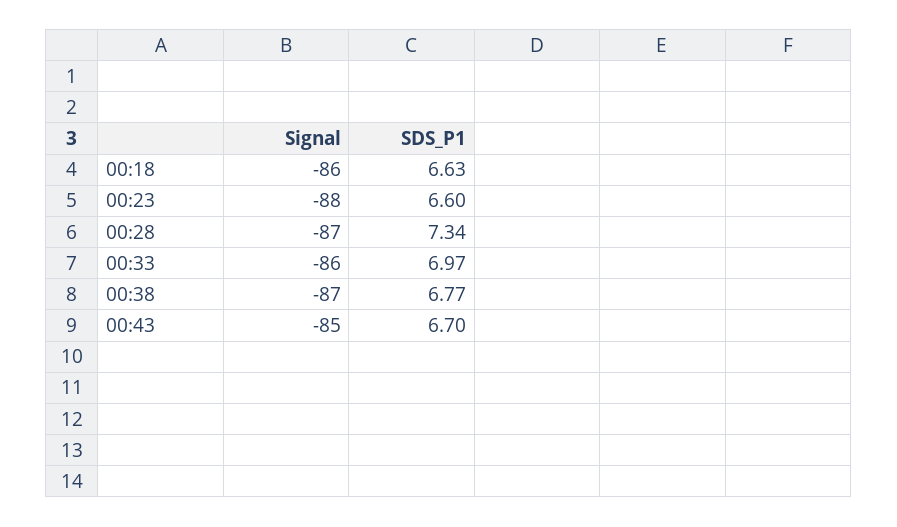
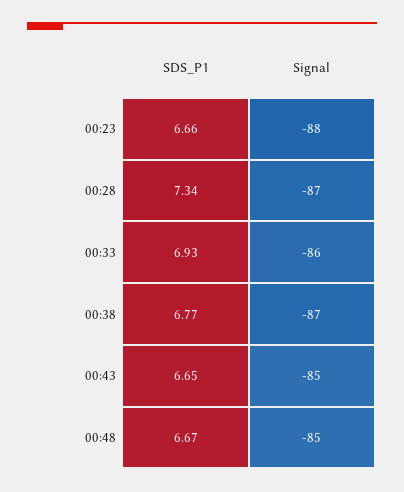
Signal, 00:18: -86 -> none
SDS_P1, 00:18: 6.63 -> none
SDS_P1, 00:23: 6.6 -> 6.66
SDS_P1, 00:33: 6.97 -> 6.93
SDS_P1, 00:43: 6.7 -> 6.65
SDS_P1, 00:48: none -> 6.67
Signal, 00:48: none -> -85

